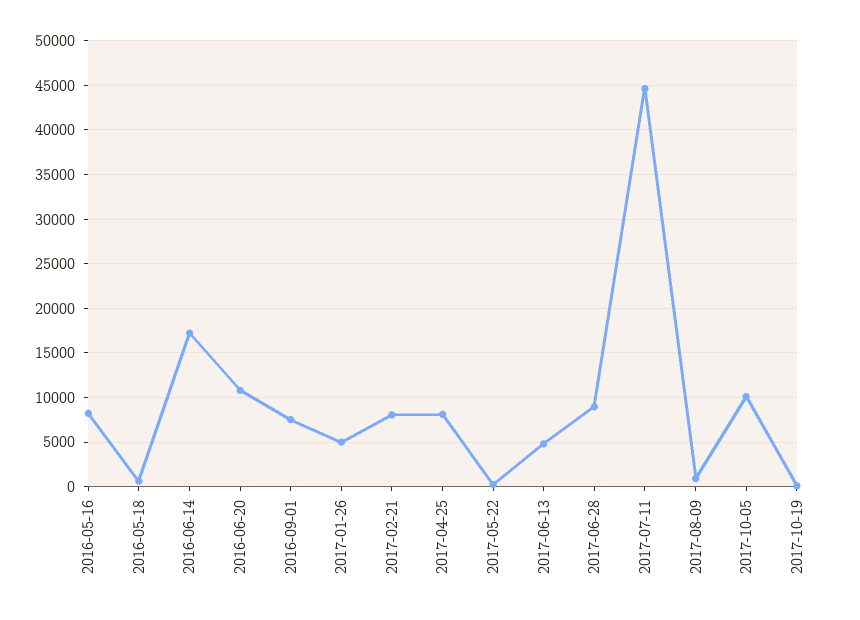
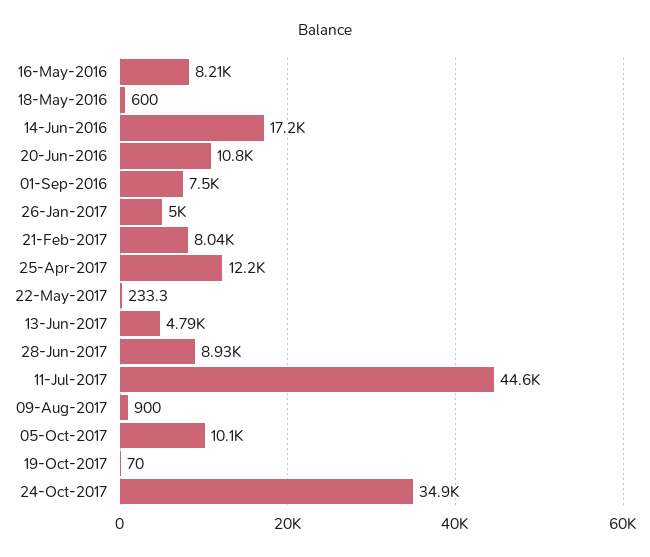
2017-04-25: 8000 -> 12200
24-Oct-2017: none -> 34900

